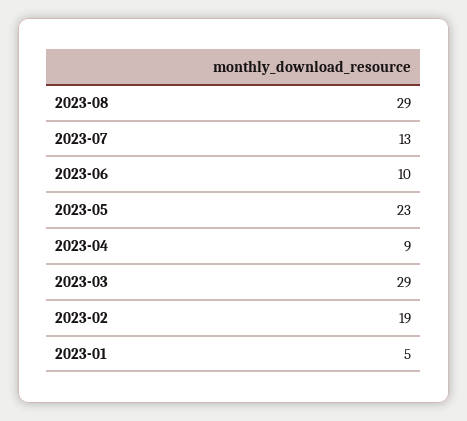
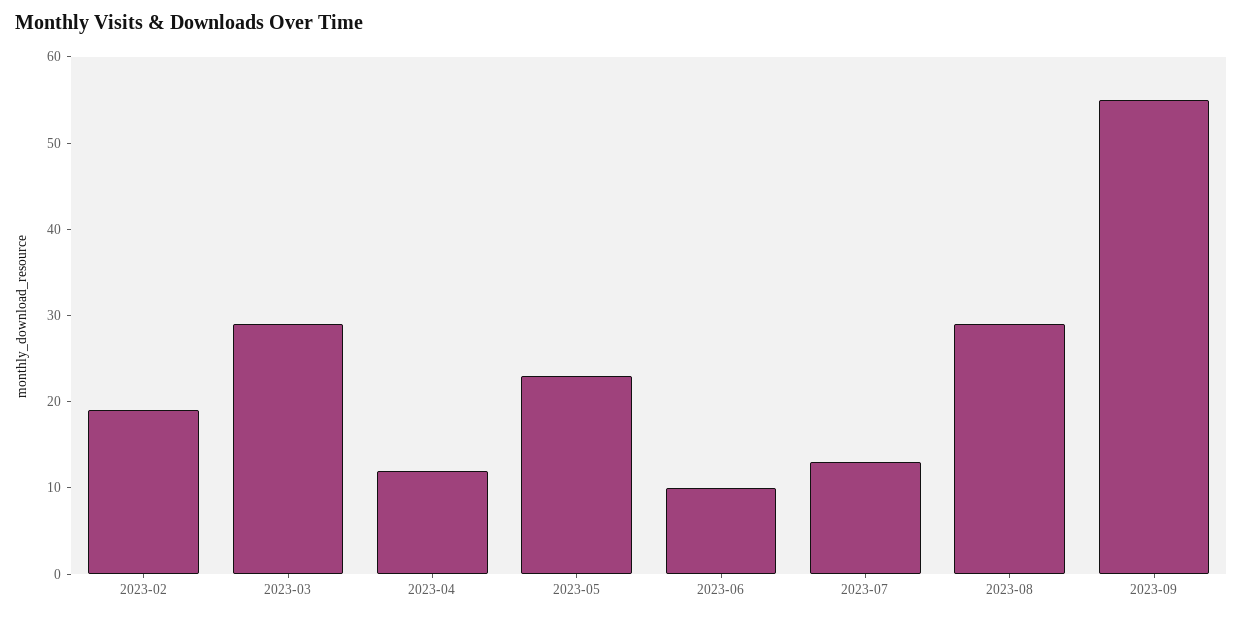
2023-04: 9 -> 12
2023-01: 5 -> none
2023-09: none -> 55

